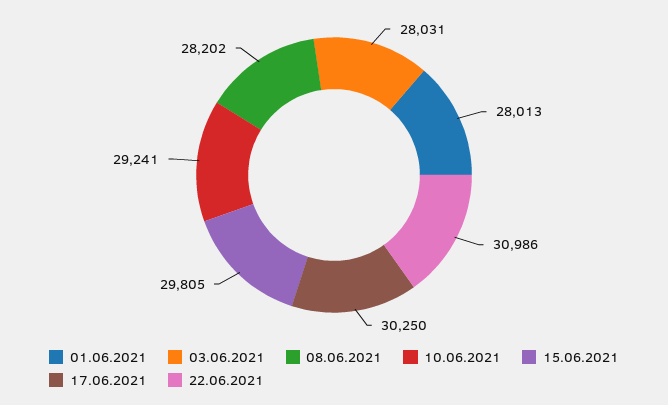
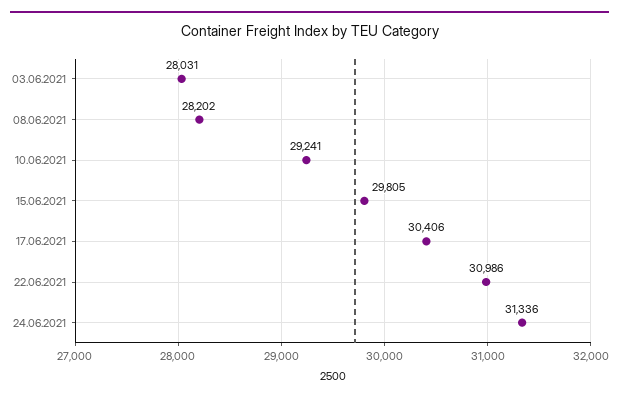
01.06.2021: 28013 -> none
17.06.2021: 30250 -> 30406
24.06.2021: none -> 31336

